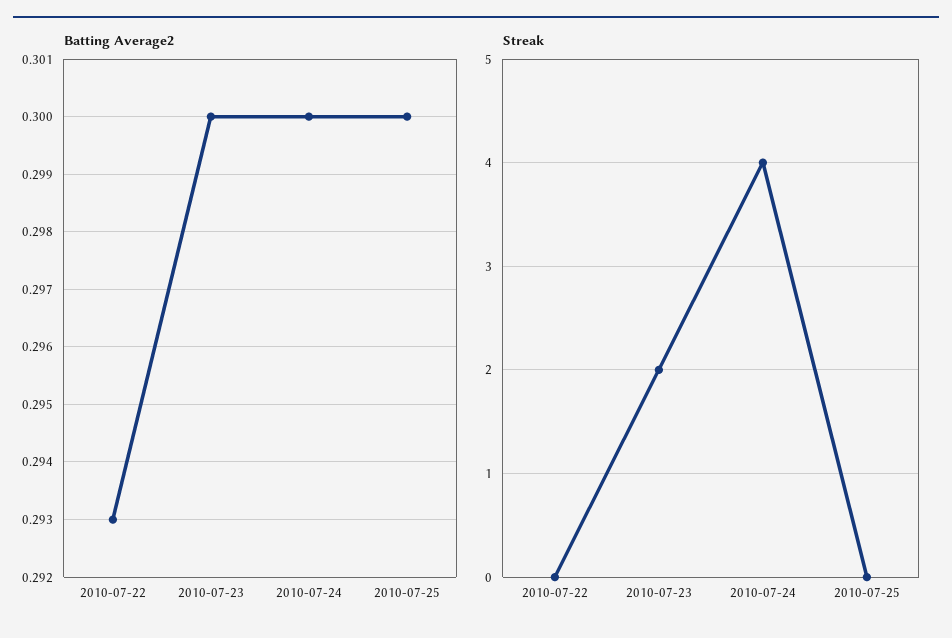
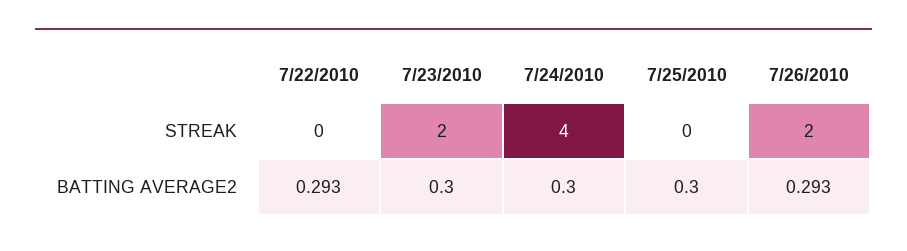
Streak, 7/26/2010: none -> 2
Batting Average2, 7/26/2010: none -> 0.293

